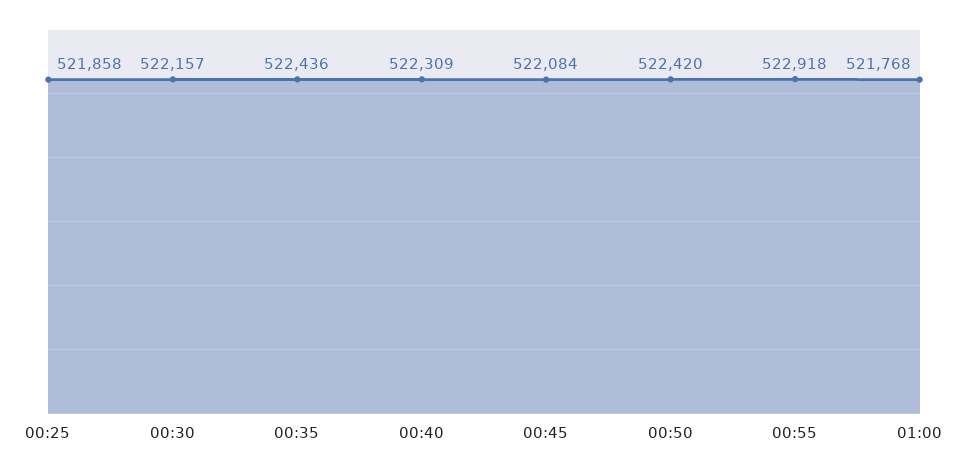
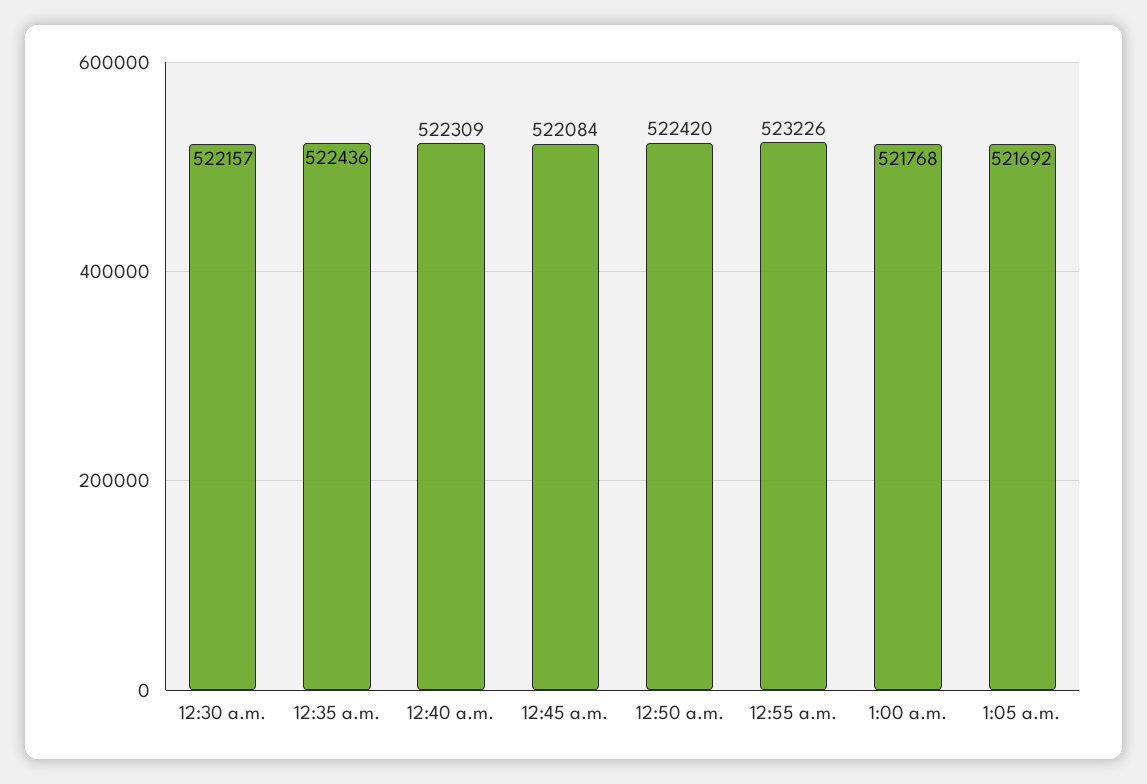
00:25: 521858 -> none
00:55: 522918 -> 523226
1:05 a.m.: none -> 521692

